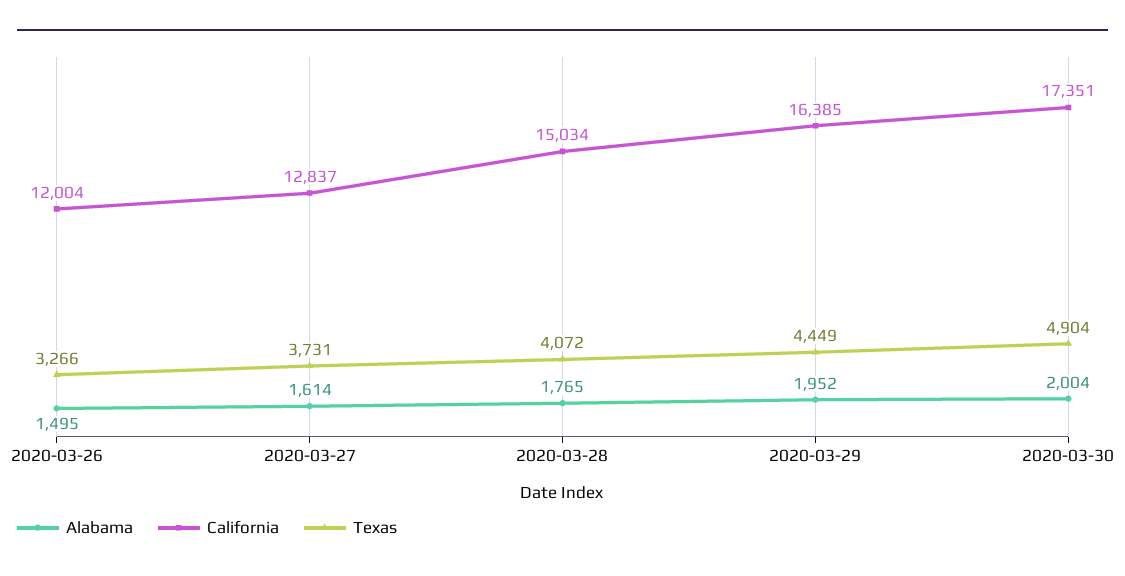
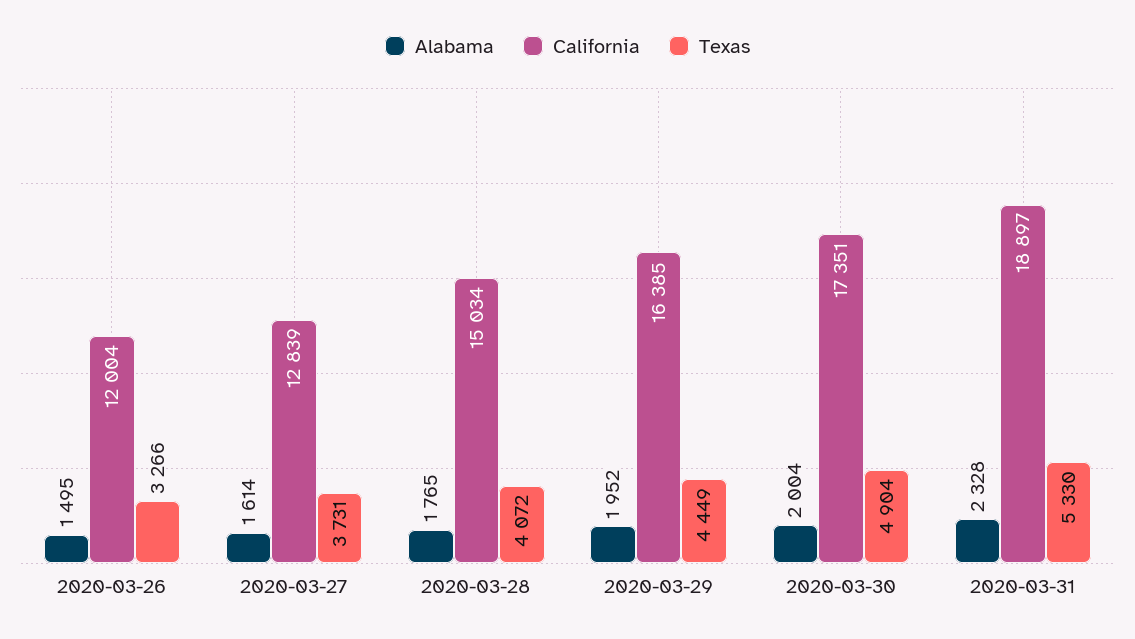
California, 2020-03-27: 12837 -> 12839
Alabama, 2020-03-31: none -> 2328
California, 2020-03-31: none -> 18897
Texas, 2020-03-31: none -> 5330

